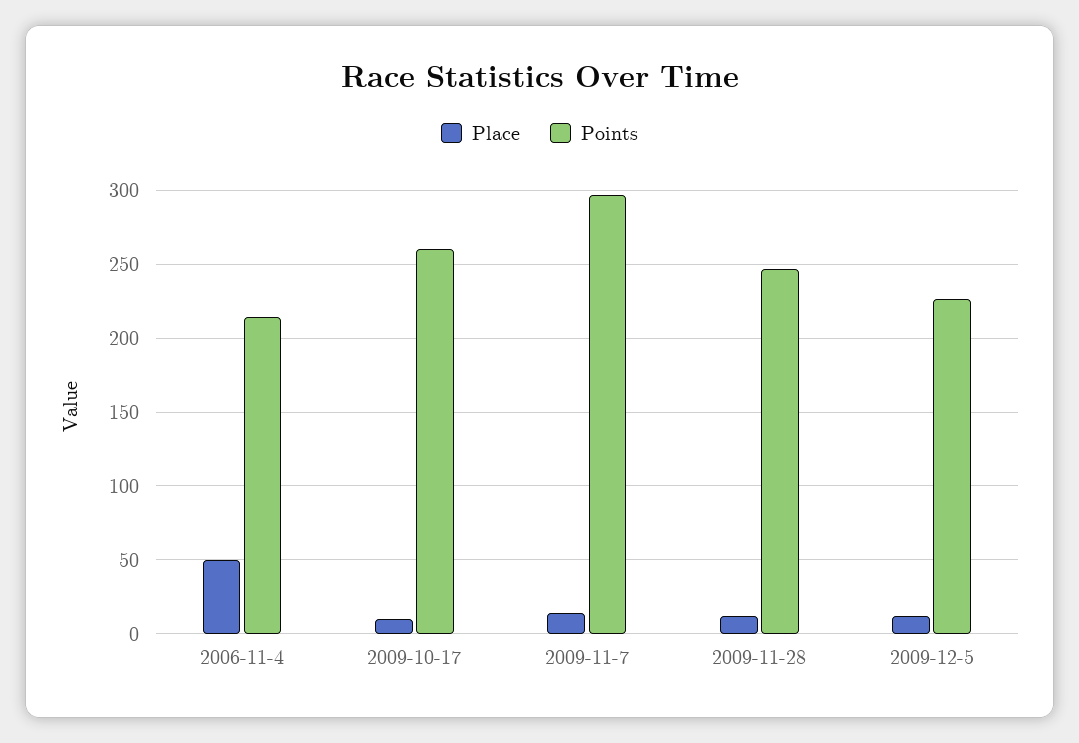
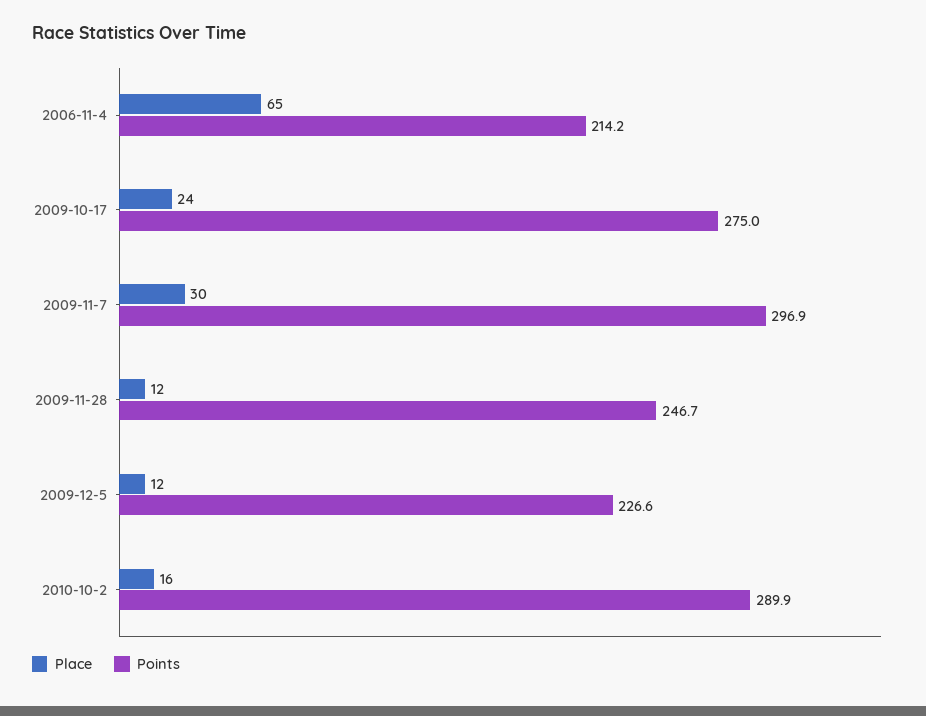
Place, 2006-11-4: 50 -> 65
Place, 2009-10-17: 10 -> 24
Points, 2009-10-17: 260 -> 275
Place, 2009-11-7: 15 -> 30
Place, 2010-10-2: none -> 16
Points, 2010-10-2: none -> 289.9

